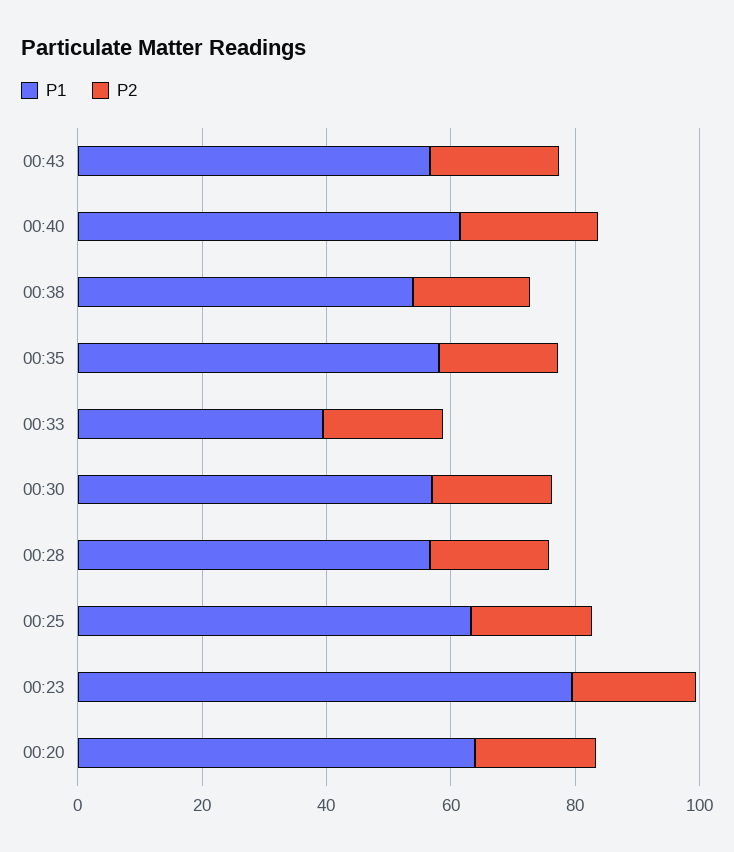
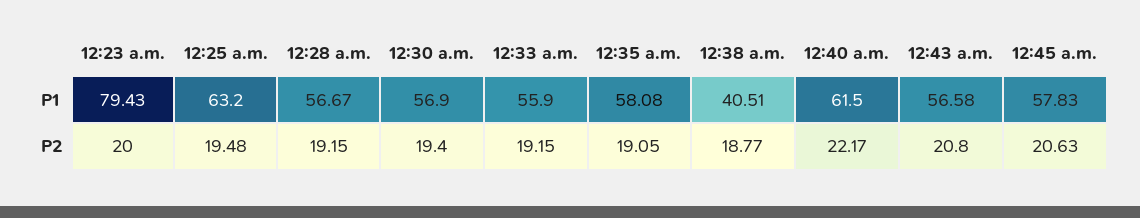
P1, 00:38: 55 -> 40.51
P1, 00:33: 40 -> 55.9
P1, 00:20: 65 -> none
P2, 00:20: 20 -> none
P1, 12:45 a.m.: none -> 57.83
P2, 12:45 a.m.: none -> 20.63

